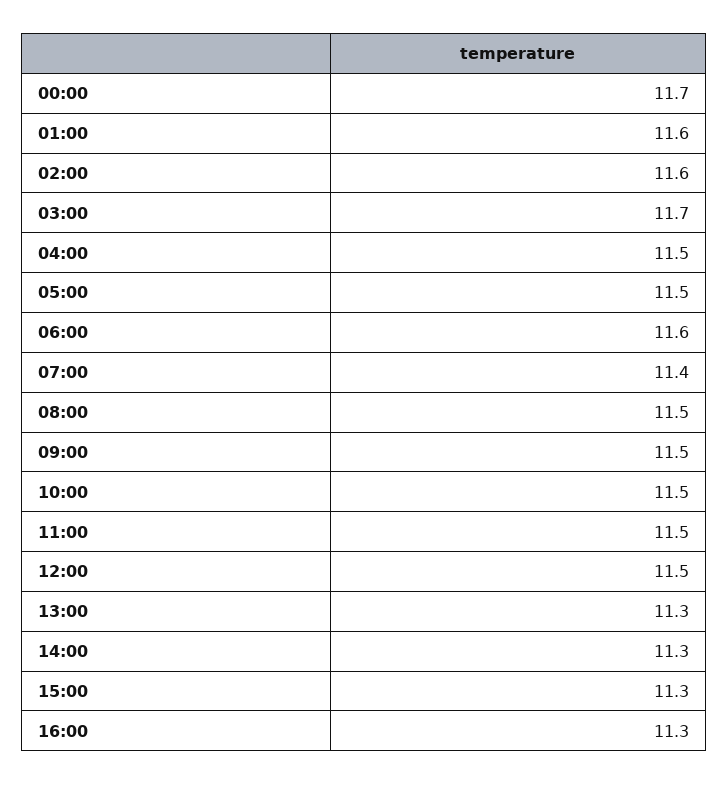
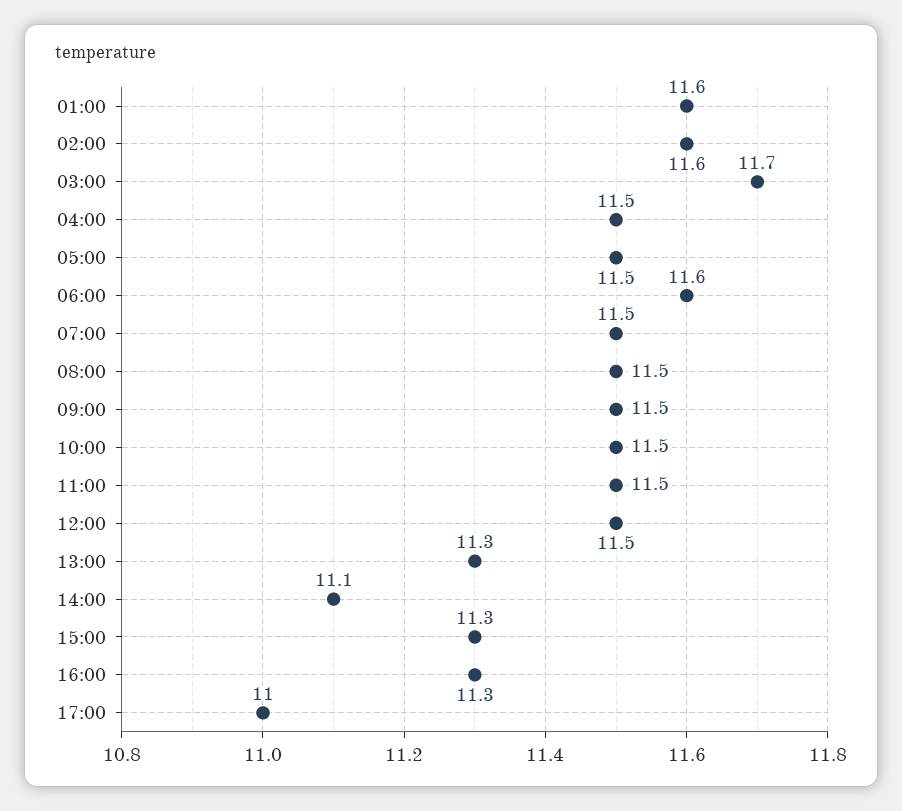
00:00: 11.7 -> none
07:00: 11.4 -> 11.5
14:00: 11.3 -> 11.1
17:00: none -> 11

